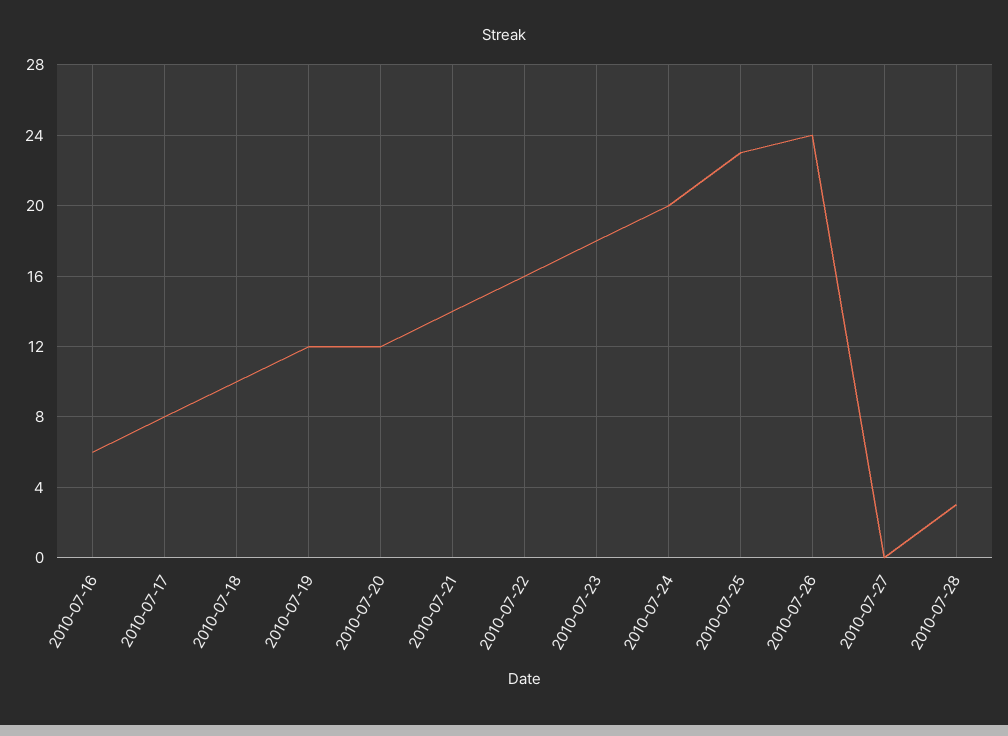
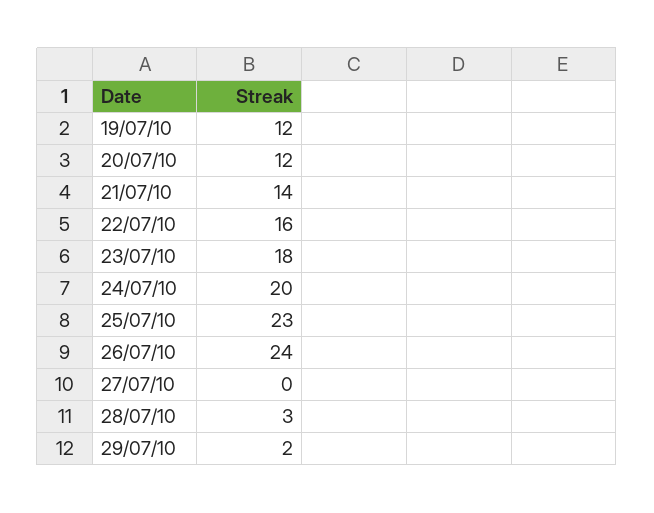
2010-07-16: 6 -> none
2010-07-17: 8 -> none
2010-07-18: 10 -> none
29/07/10: none -> 2

